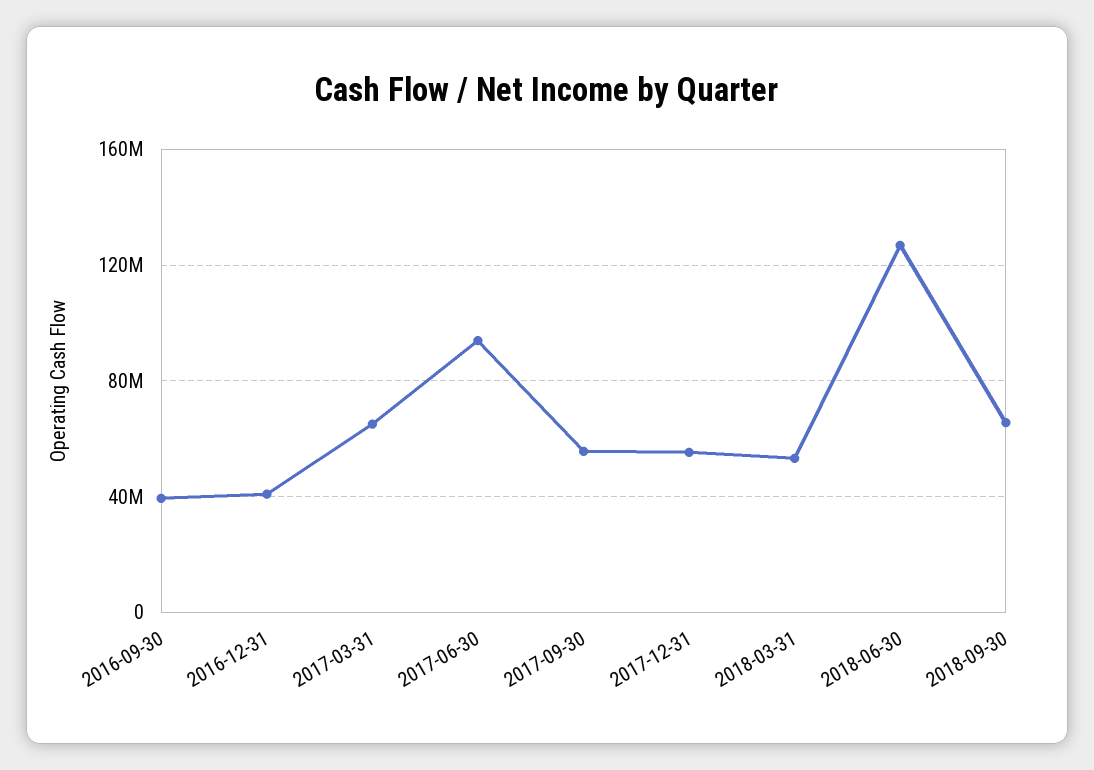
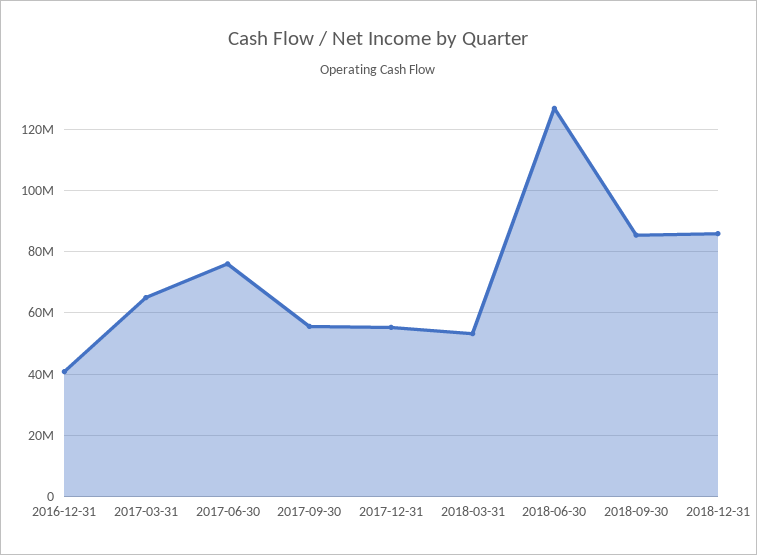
2016-09-30: 40000000 -> none
2017-06-30: 95000000 -> 76000000
2018-09-30: 65000000 -> 86000000
2018-12-31: none -> 86000000

